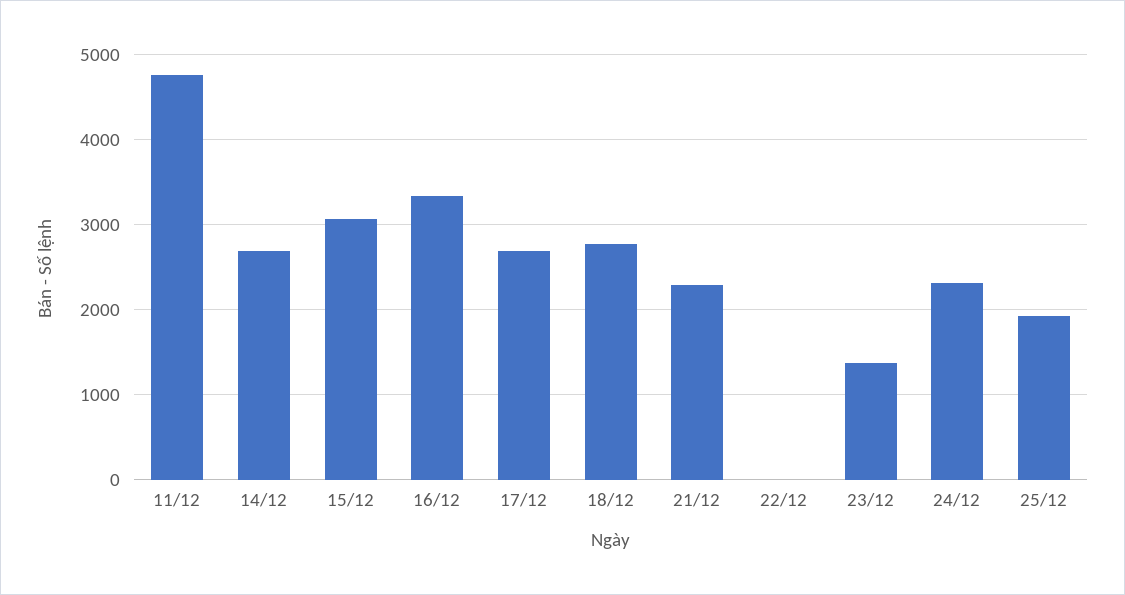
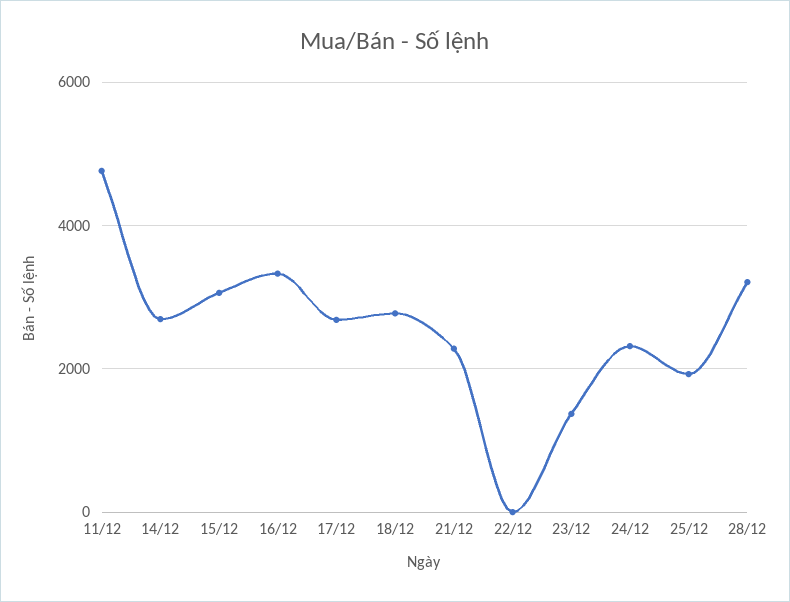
28/12: none -> 3200

